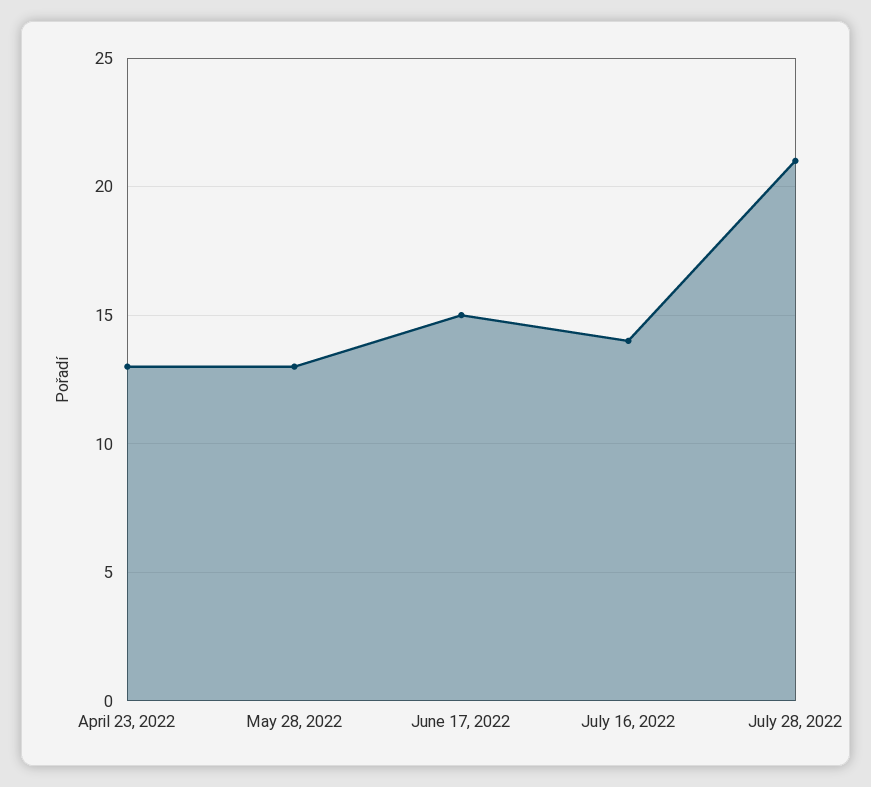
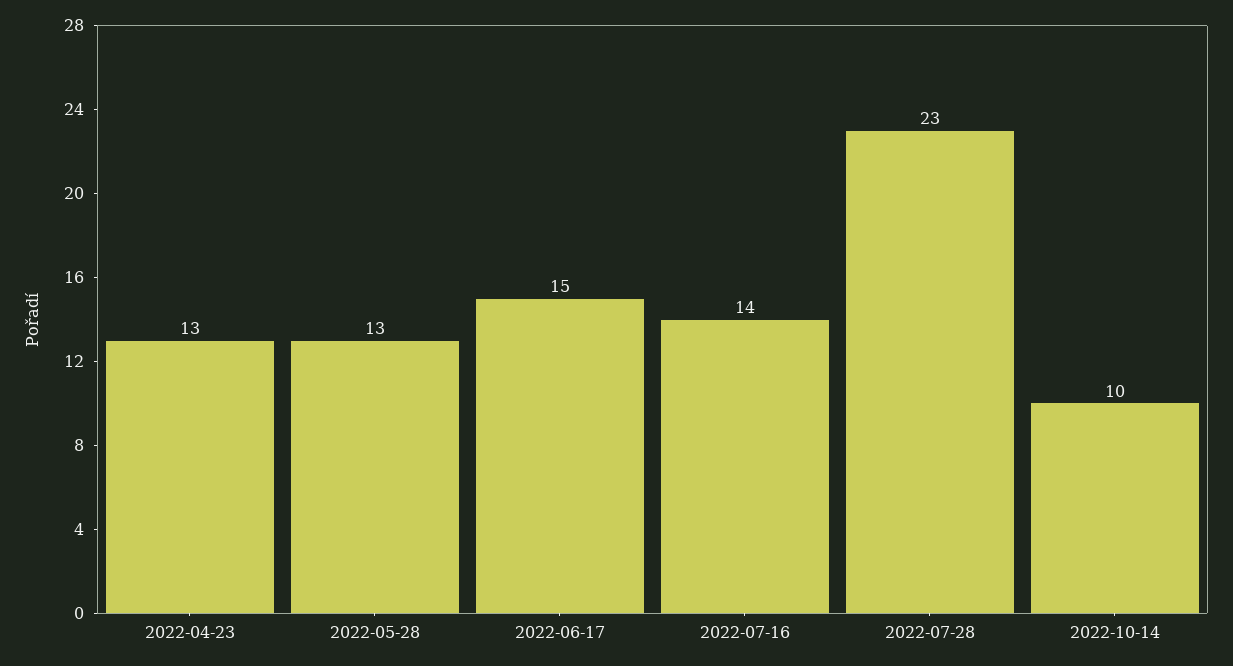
July 28, 2022: 21 -> 23
2022-10-14: none -> 10

